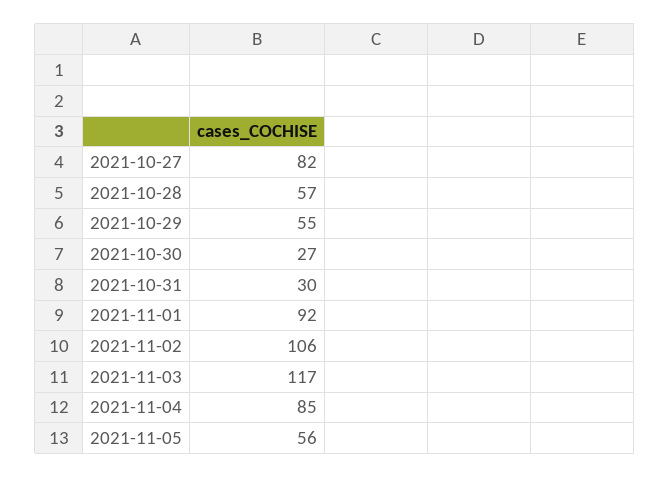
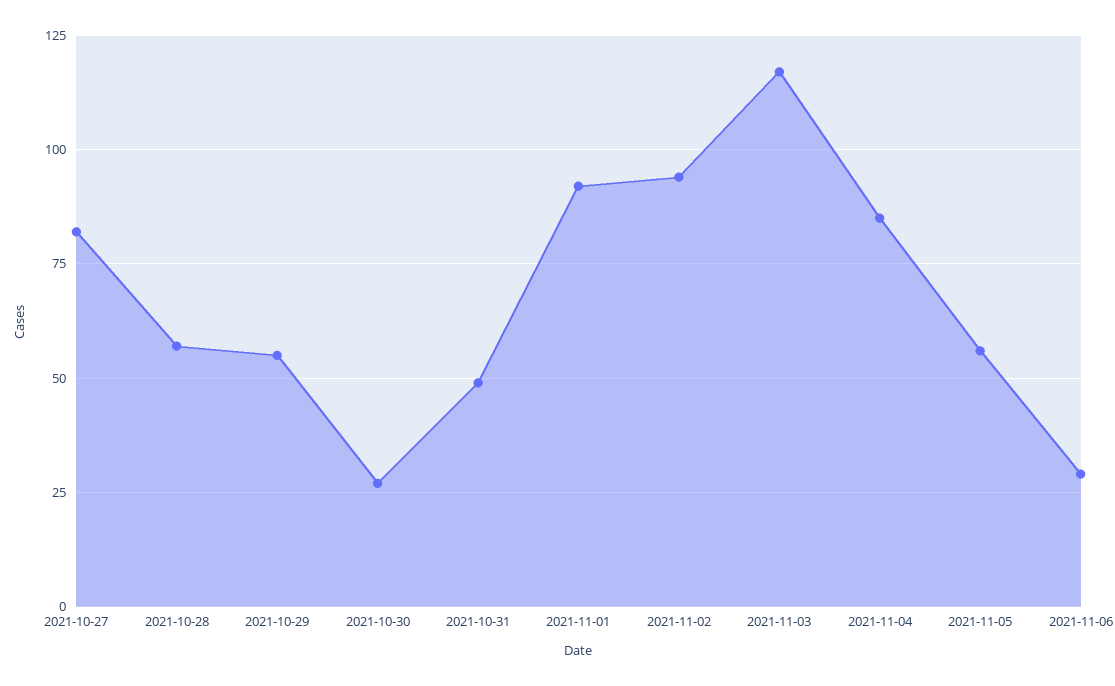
2021-10-31: 30 -> 50
2021-11-02: 106 -> 95
2021-11-06: none -> 30

